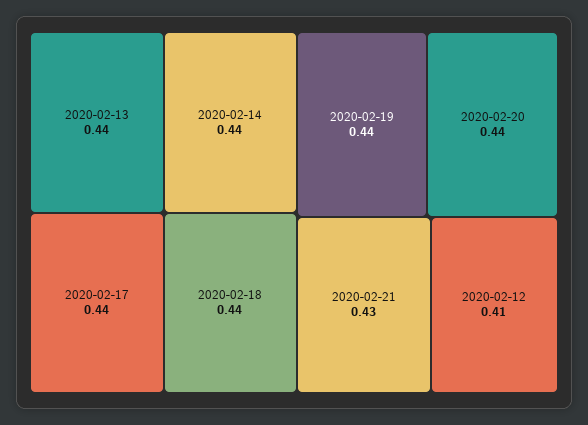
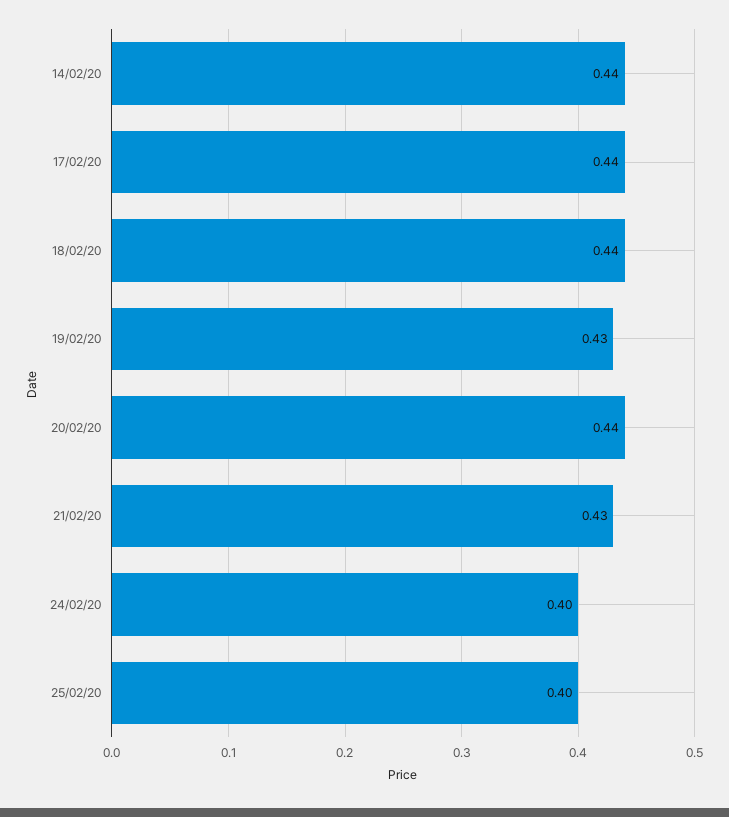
2020-02-13: 0.44 -> none
2020-02-19: 0.44 -> 0.43
2020-02-12: 0.41 -> none
24/02/20: none -> 0.4
25/02/20: none -> 0.4

